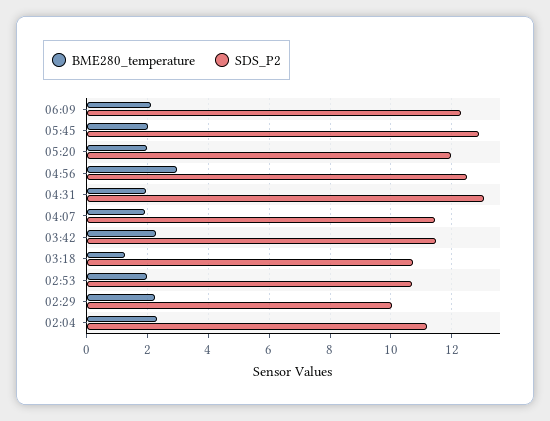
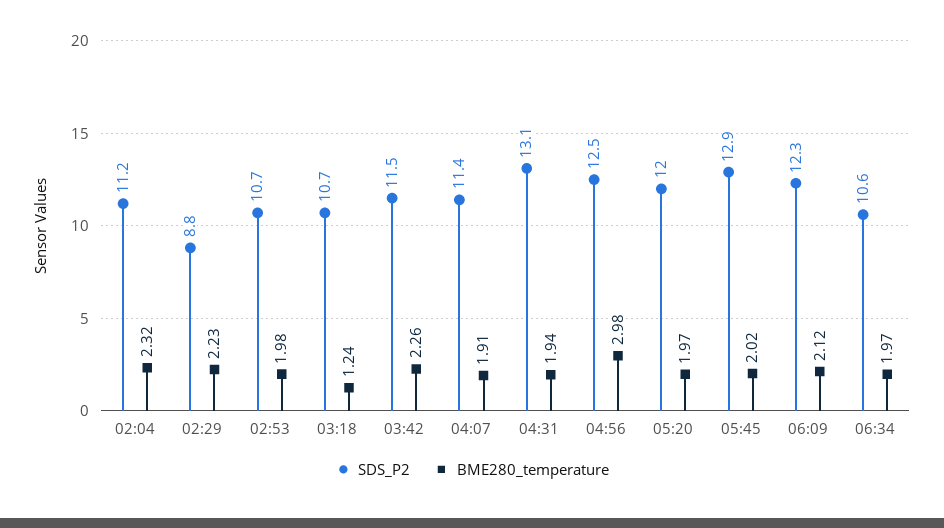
SDS_P2, 02:29: 10 -> 8.8
SDS_P2, 06:34: none -> 10.6
BME280_temperature, 06:34: none -> 1.97

